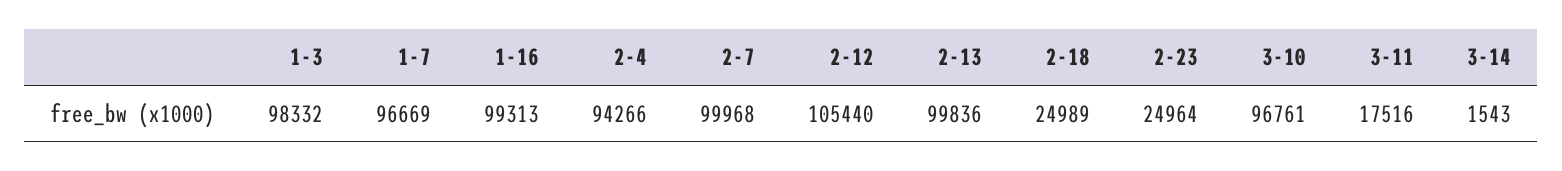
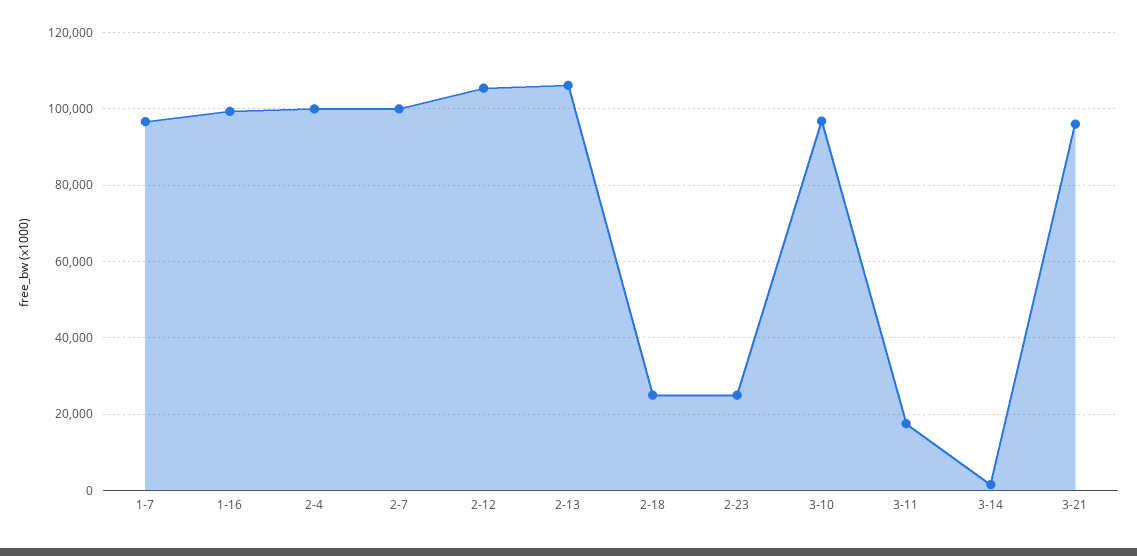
1-3: 98332 -> none
2-4: 94266 -> 100000
2-13: 99836 -> 106000
3-21: none -> 96000

